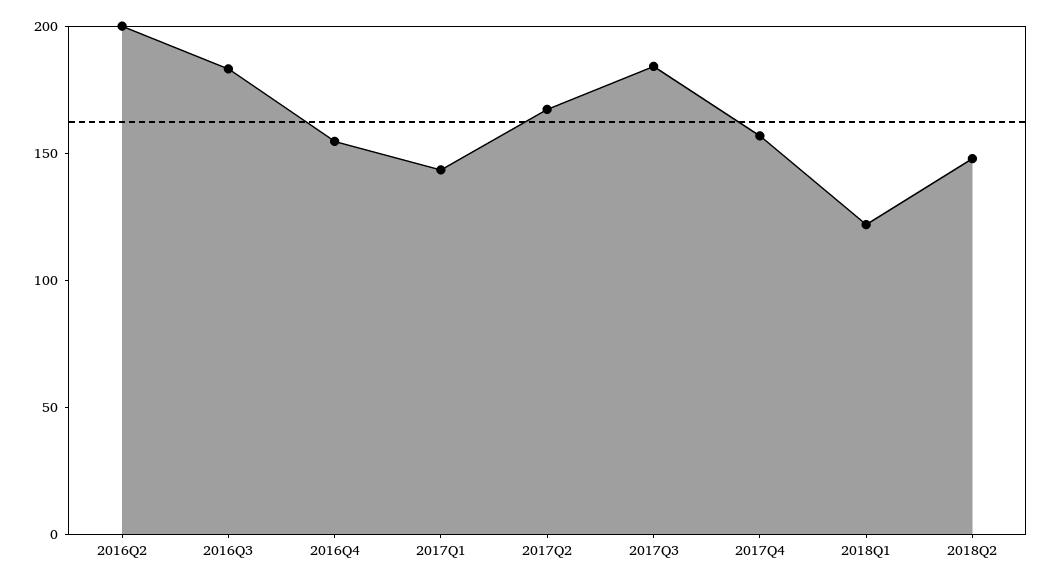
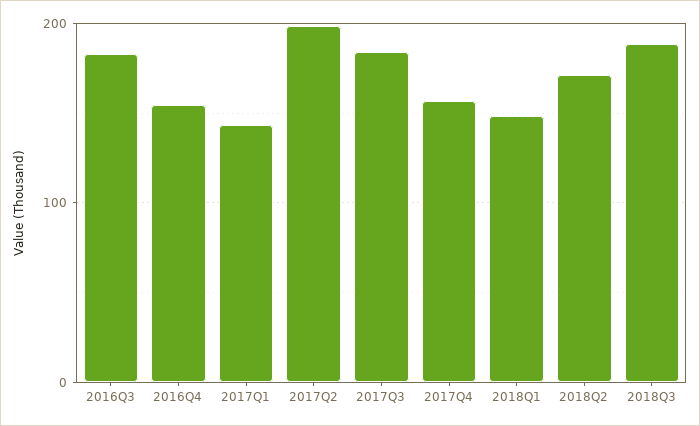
2016Q2: 200 -> none
2017Q2: 170 -> 200
2018Q1: 120 -> 150
2018Q2: 150 -> 170
2018Q3: none -> 190

